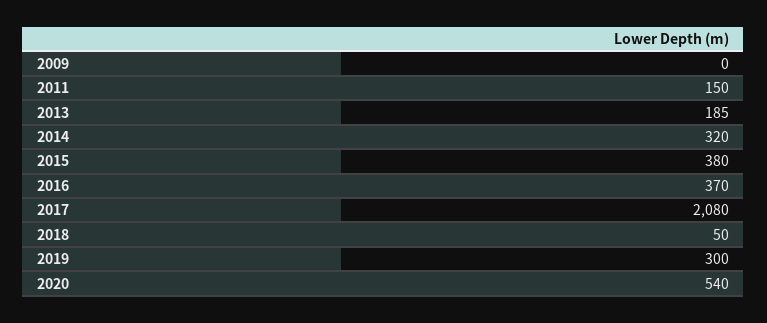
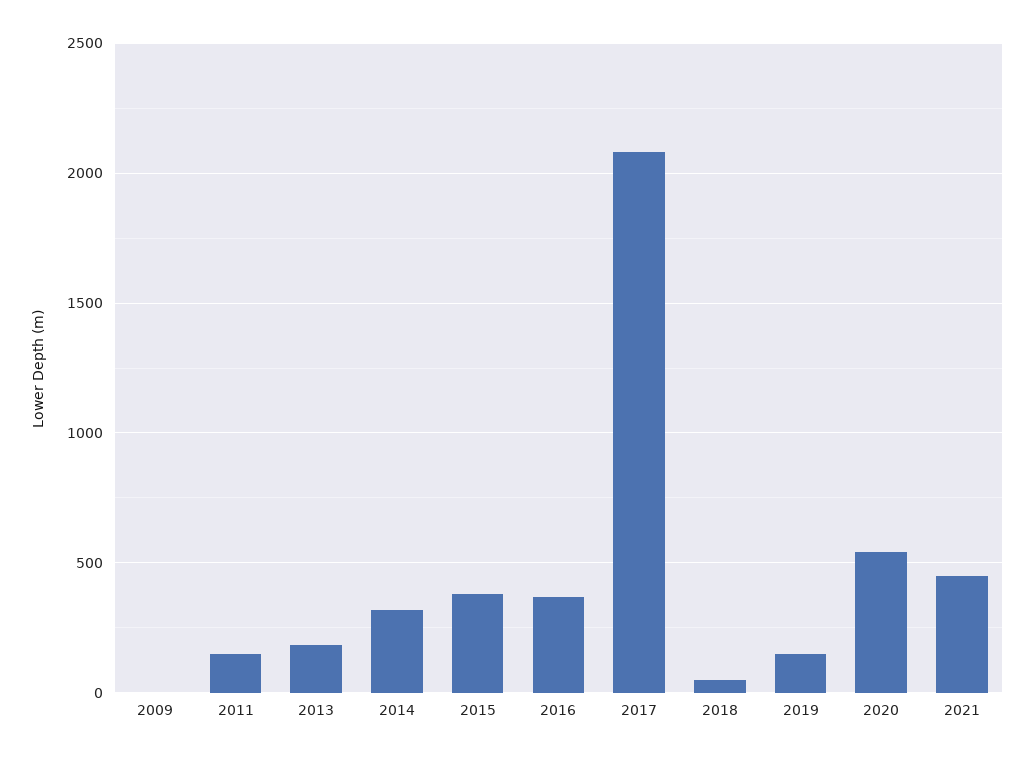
2019: 300 -> 150
2021: none -> 450

